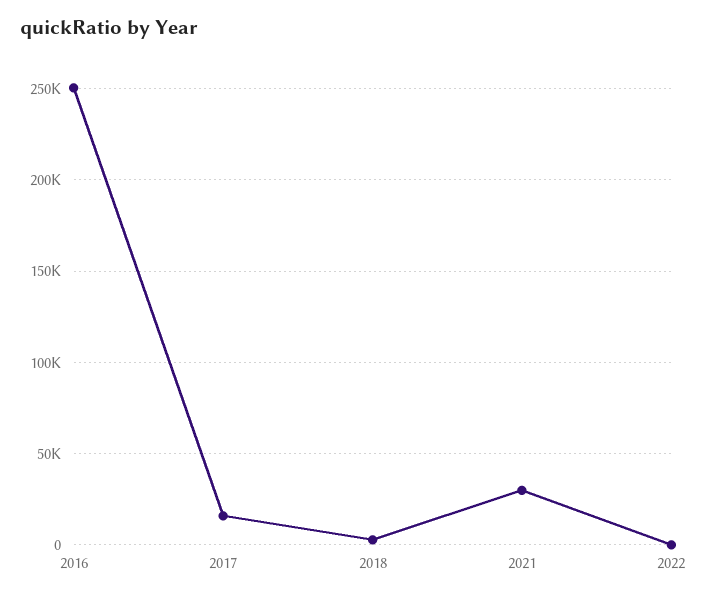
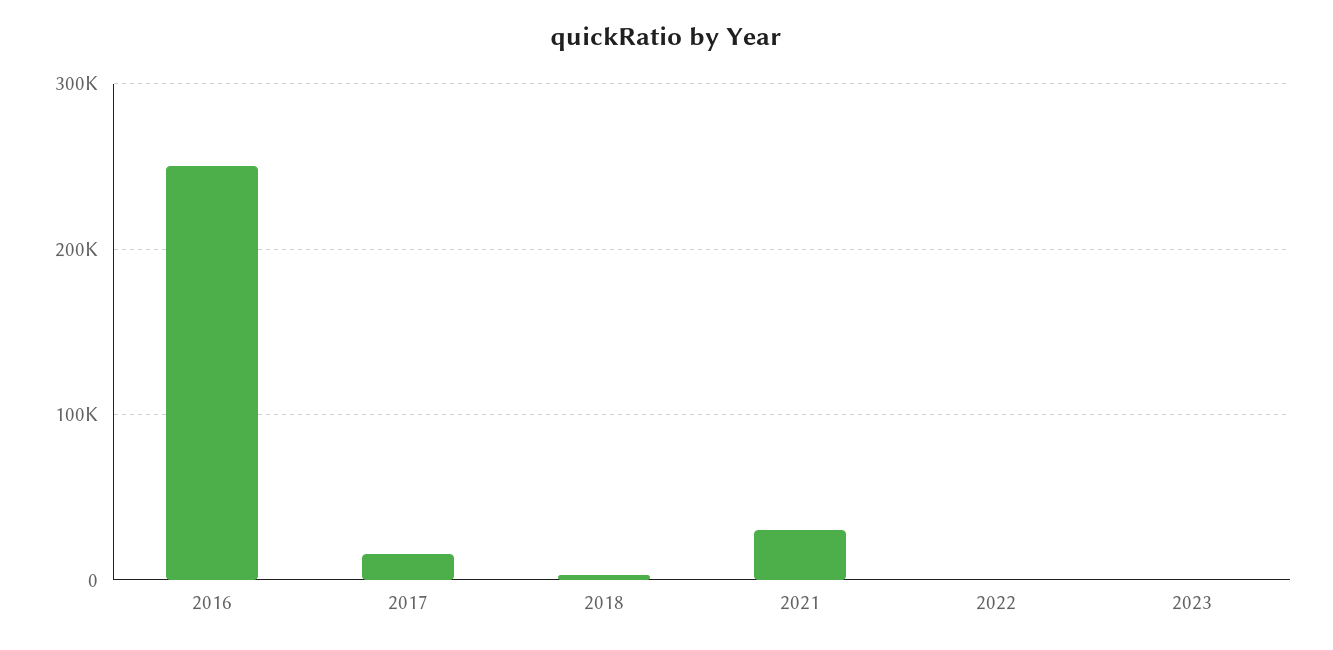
2023: none -> 0

